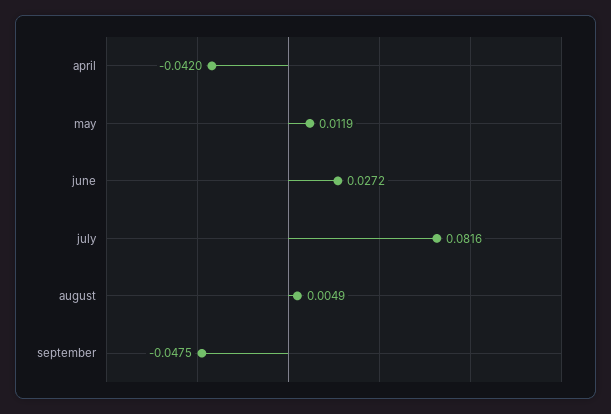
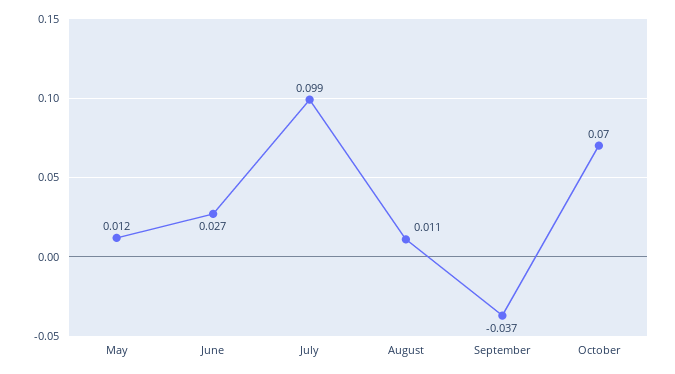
april: -0.042 -> none
july: 0.0816 -> 0.099
august: 0.0049 -> 0.011
september: -0.0475 -> -0.037
October: none -> 0.07

